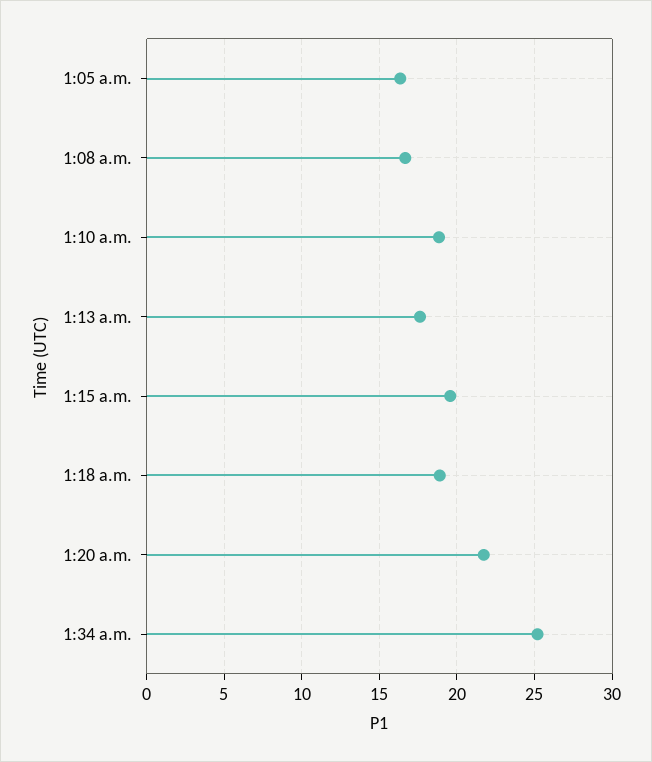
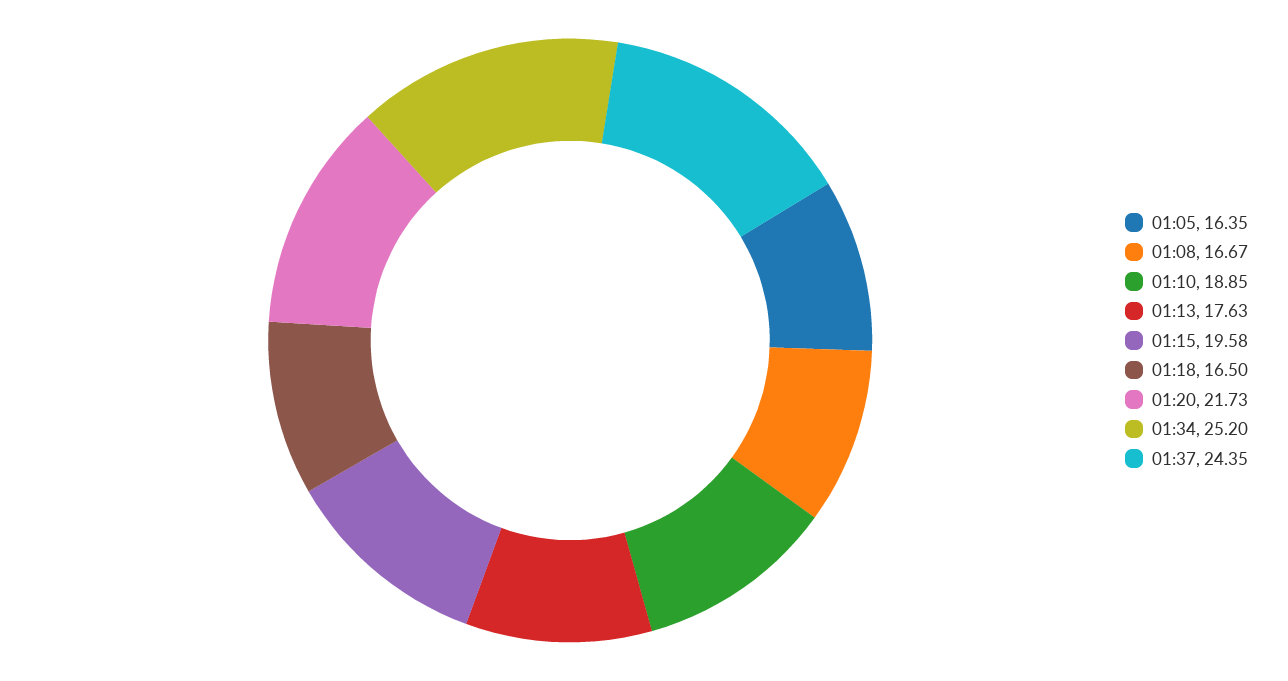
1:18 a.m.: 19 -> 16.5
01:37: none -> 24.35

